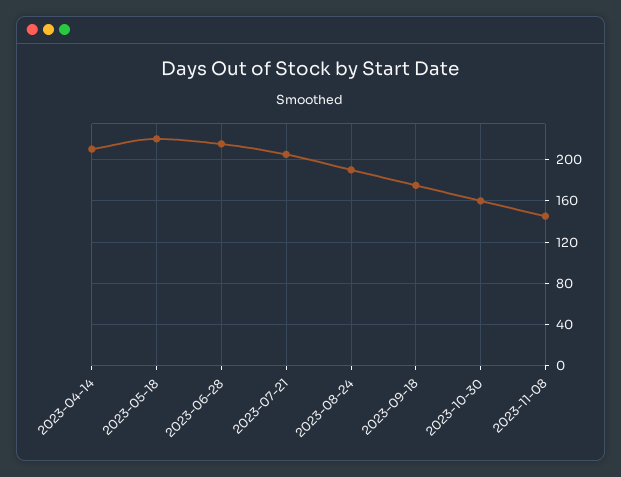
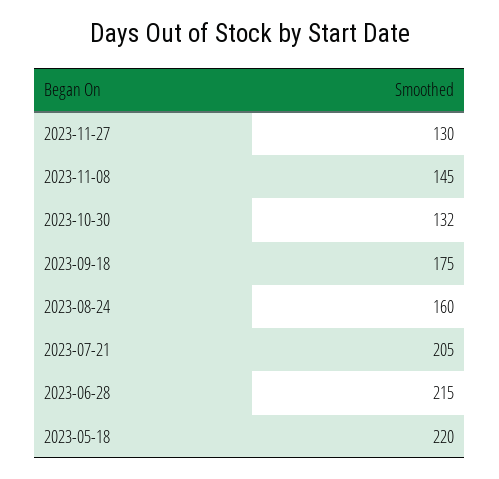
2023-04-14: 210 -> none
2023-08-24: 190 -> 160
2023-10-30: 160 -> 132
2023-11-27: none -> 130

